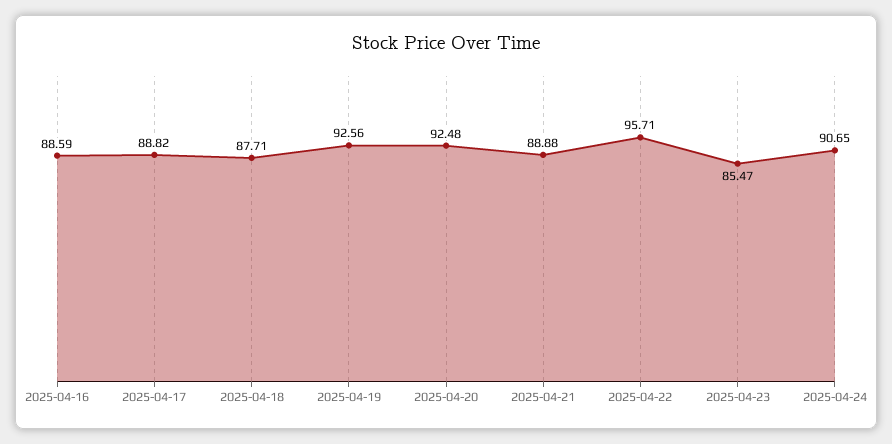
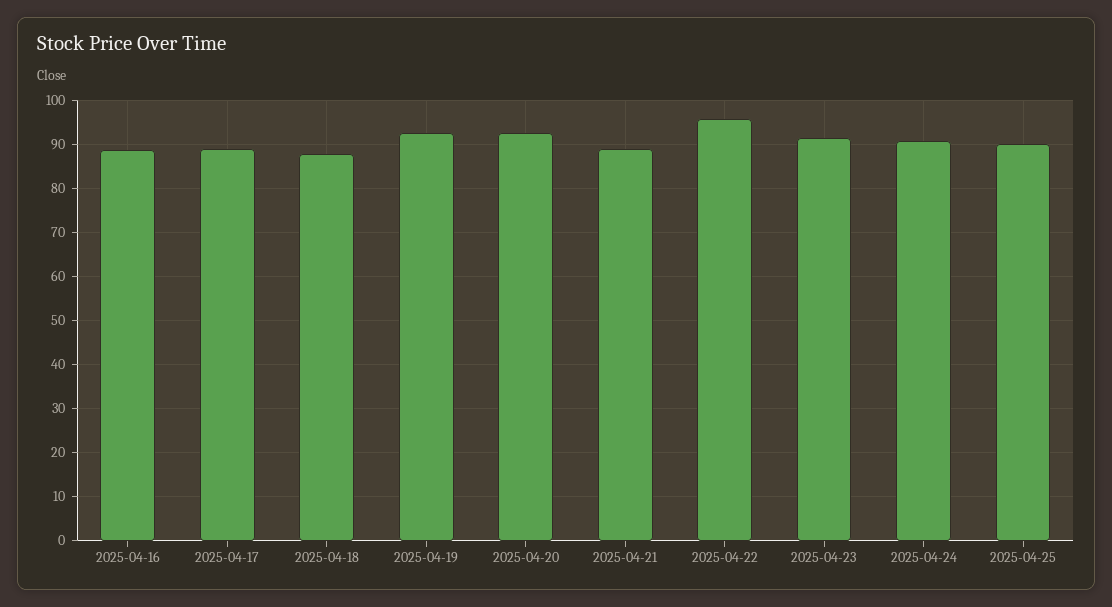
2025-04-23: 85.47 -> 92
2025-04-25: none -> 90

